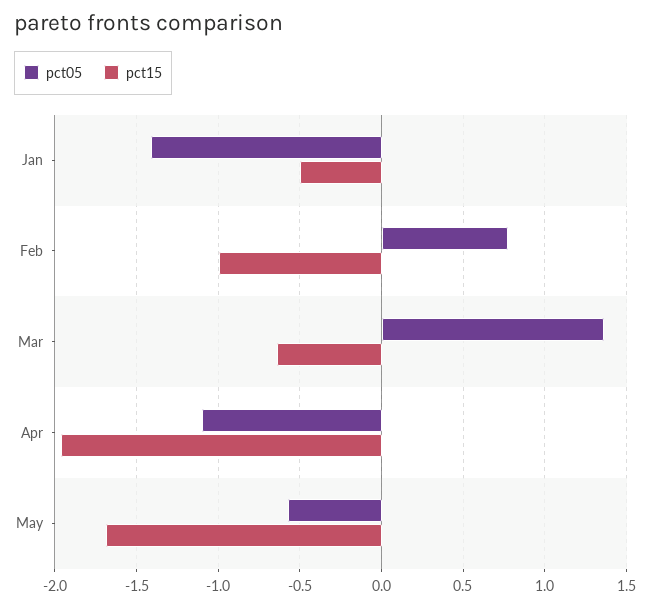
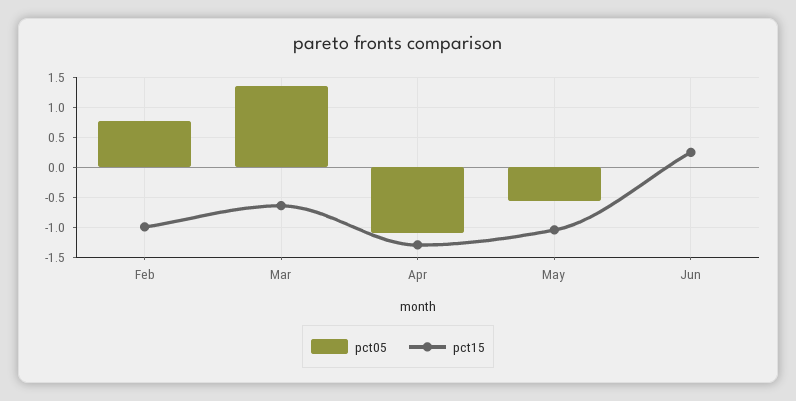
pct05, Jan: -1.4 -> none
pct15, Jan: -0.5 -> none
pct15, Apr: -1.95 -> -1.25
pct15, May: -1.7 -> -1
pct05, Jun: none -> 0
pct15, Jun: none -> 0.25

